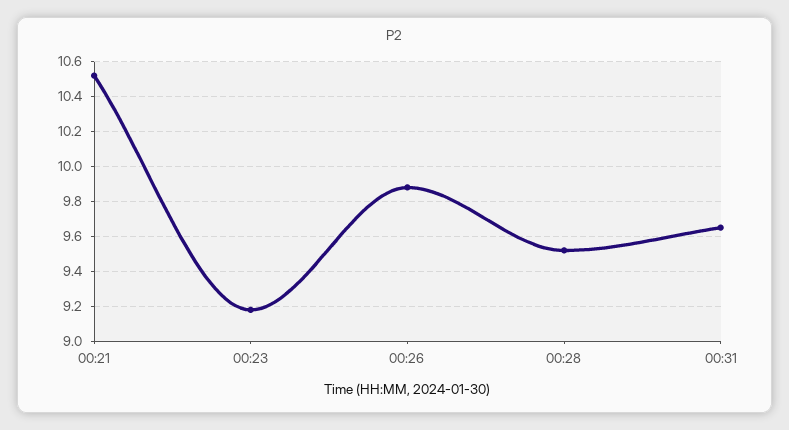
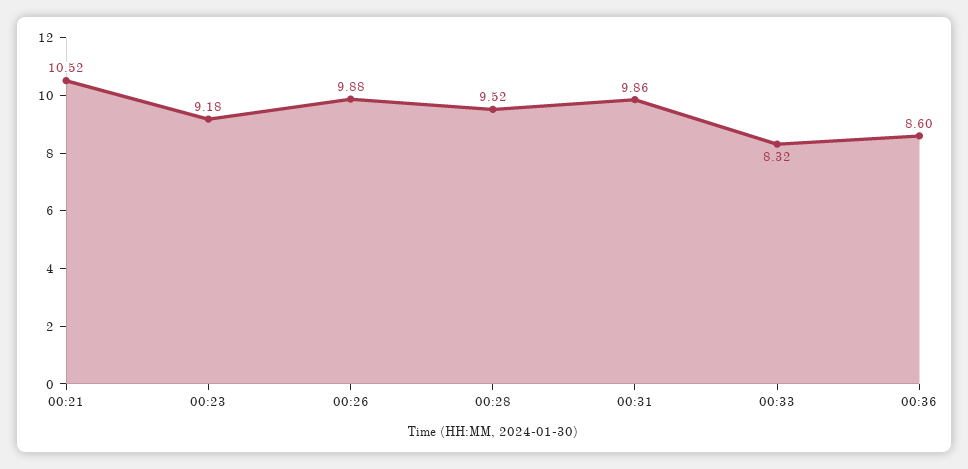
00:31: 9.65 -> 9.86
00:33: none -> 8.32
00:36: none -> 8.6

